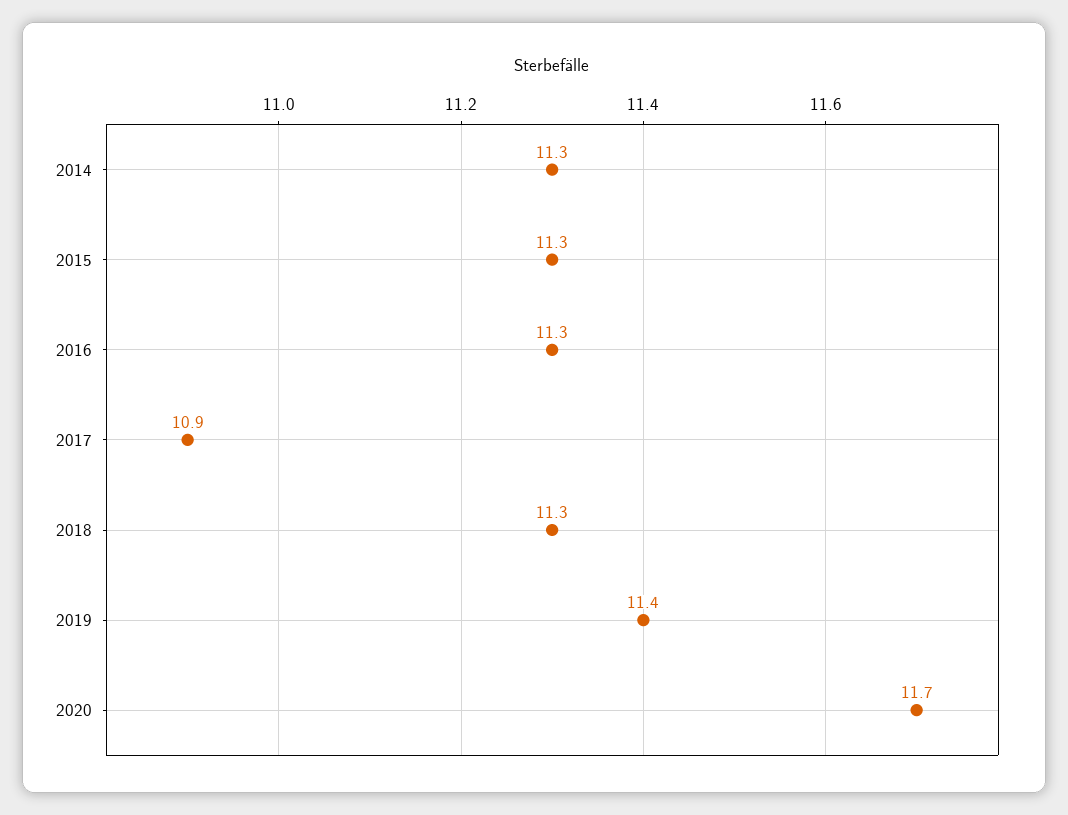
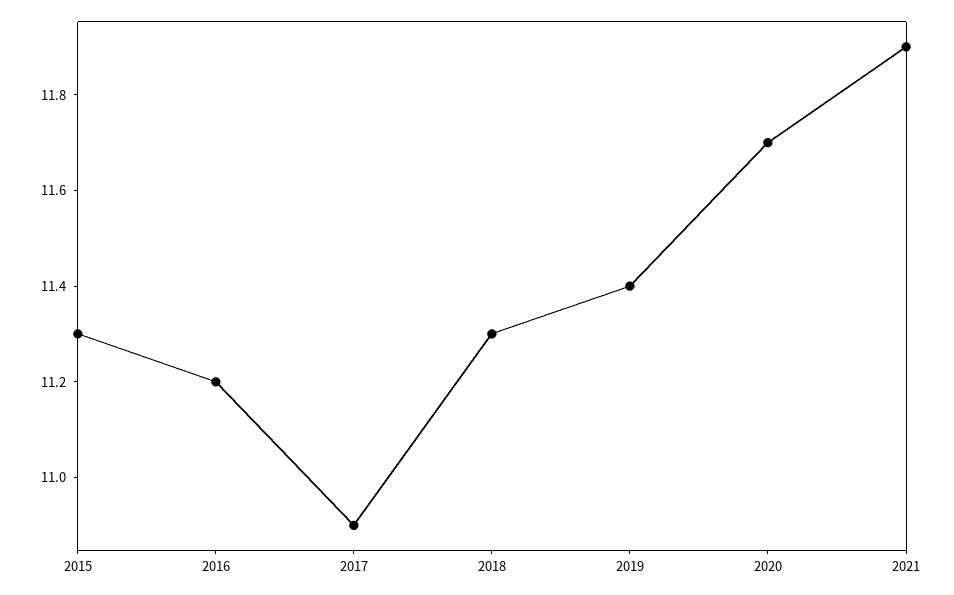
2014: 11.3 -> none
2016: 11.3 -> 11.2
2021: none -> 11.9

